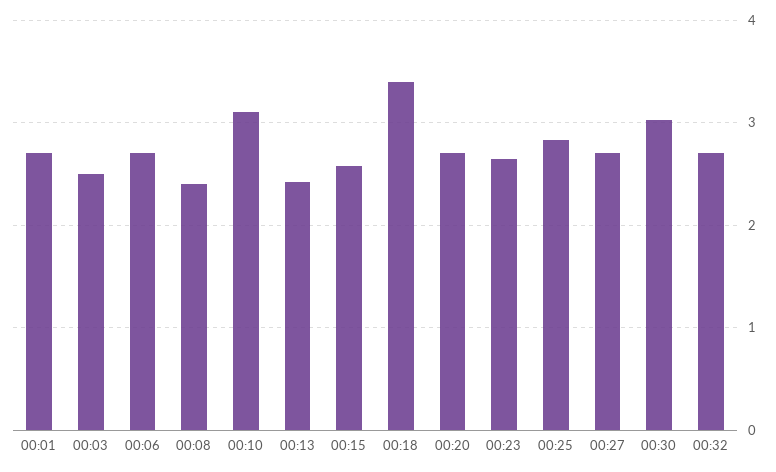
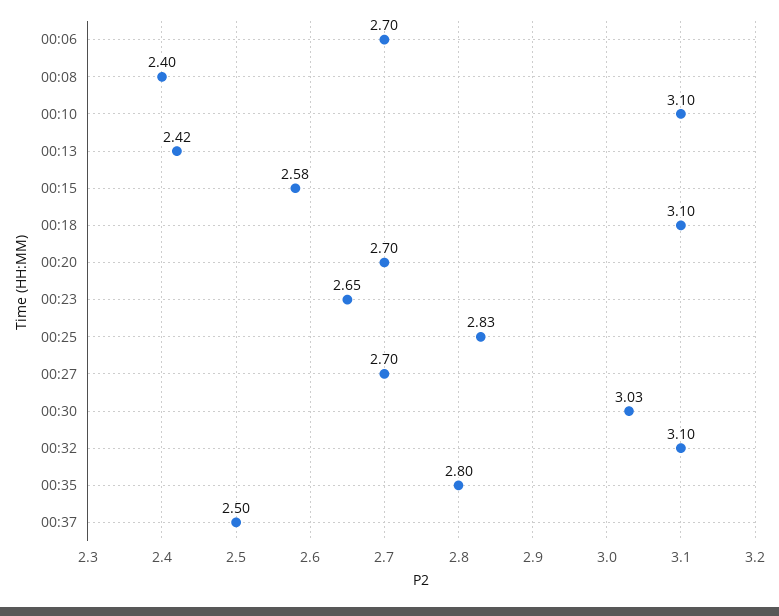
00:01: 2.7 -> none
00:03: 2.5 -> none
00:18: 3.4 -> 3.1
00:32: 2.7 -> 3.1
00:35: none -> 2.8
00:37: none -> 2.5

